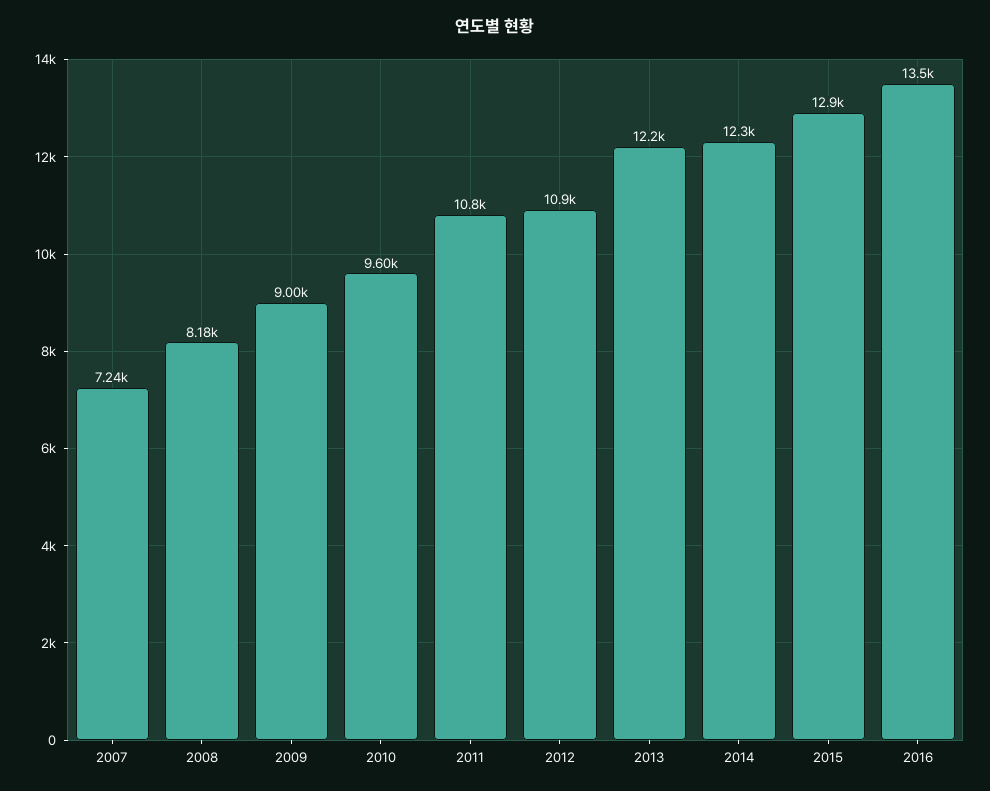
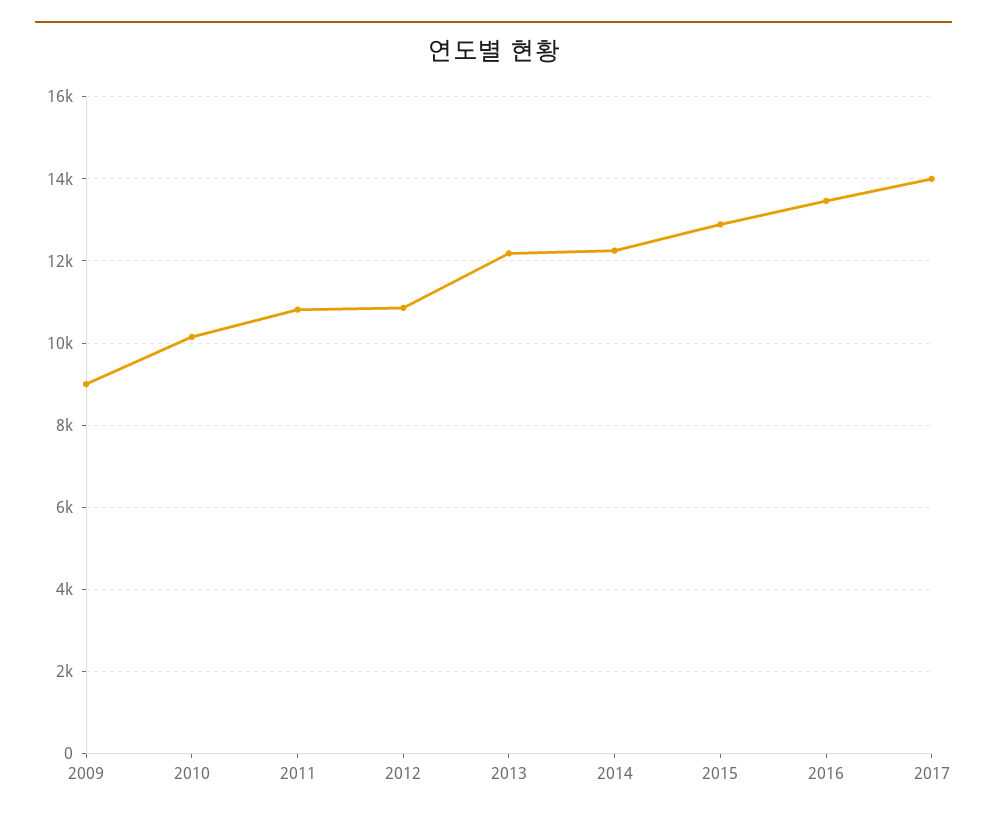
2007: 7240 -> none
2008: 8180 -> none
2010: 9600 -> 10200
2017: none -> 14000

